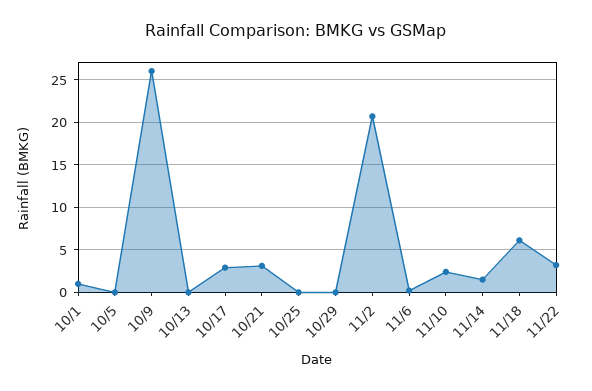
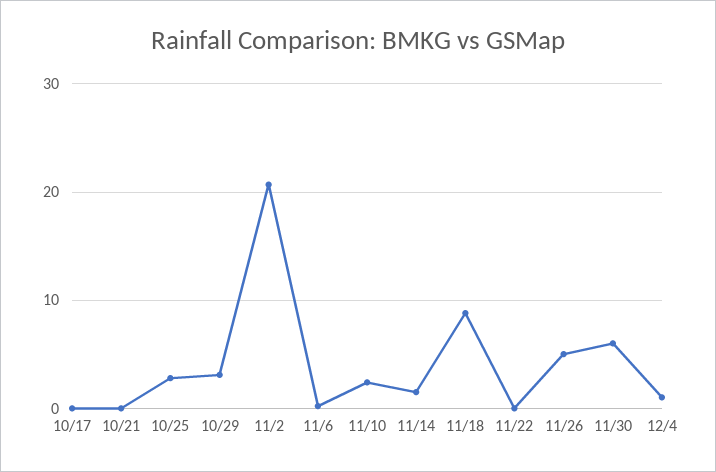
10/1: 1 -> none
10/5: 0 -> none
10/9: 26 -> none
10/13: 0 -> none
10/17: 3 -> 0
10/21: 3 -> 0
10/25: 0 -> 3
10/29: 0 -> 3
11/18: 6 -> 9
11/22: 3 -> 0
11/26: none -> 5
11/30: none -> 6
12/4: none -> 1

